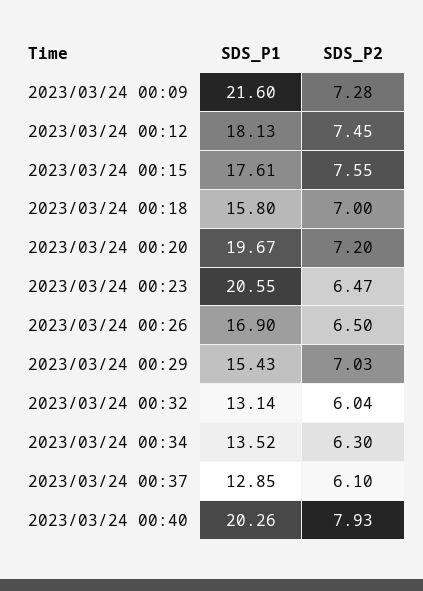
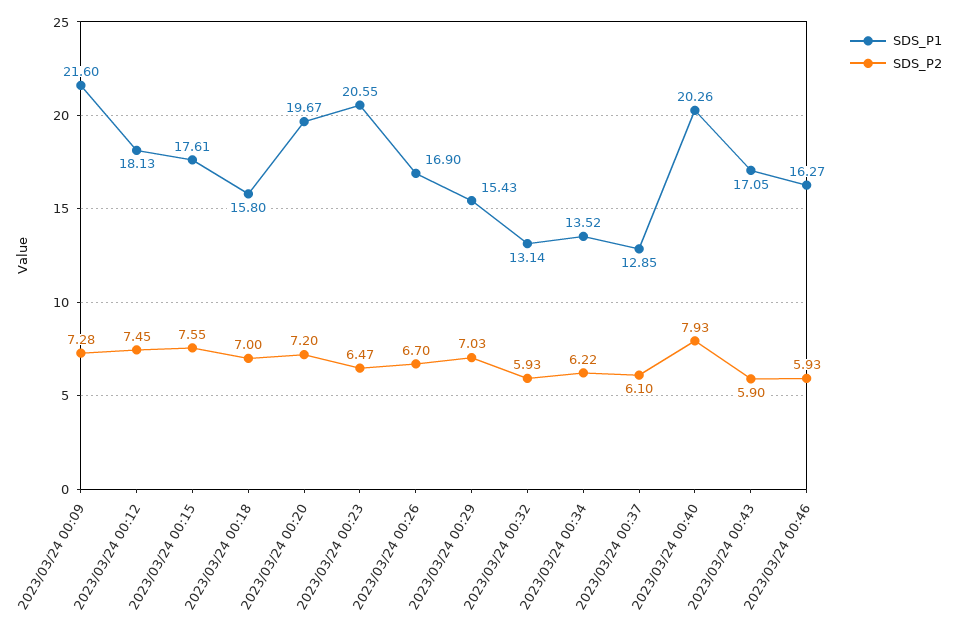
SDS_P2, 2023/03/24 00:26: 6.5 -> 6.7
SDS_P2, 2023/03/24 00:32: 6.04 -> 5.93
SDS_P2, 2023/03/24 00:34: 6.3 -> 6.22
SDS_P1, 2023/03/24 00:43: none -> 17.05
SDS_P2, 2023/03/24 00:43: none -> 5.9
SDS_P1, 2023/03/24 00:46: none -> 16.27
SDS_P2, 2023/03/24 00:46: none -> 5.93

